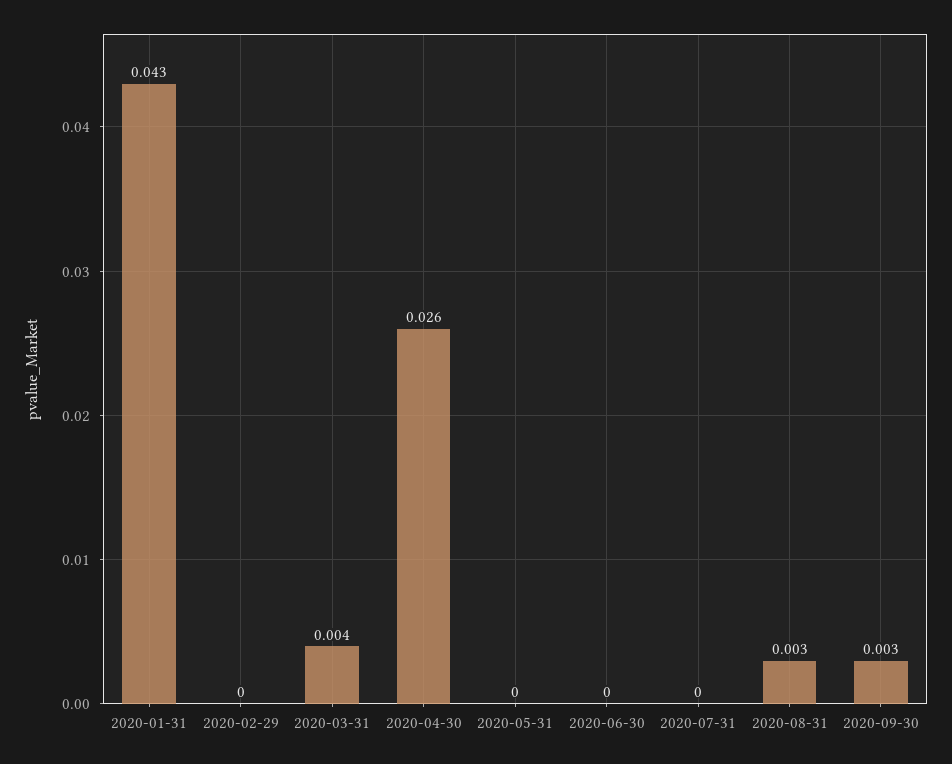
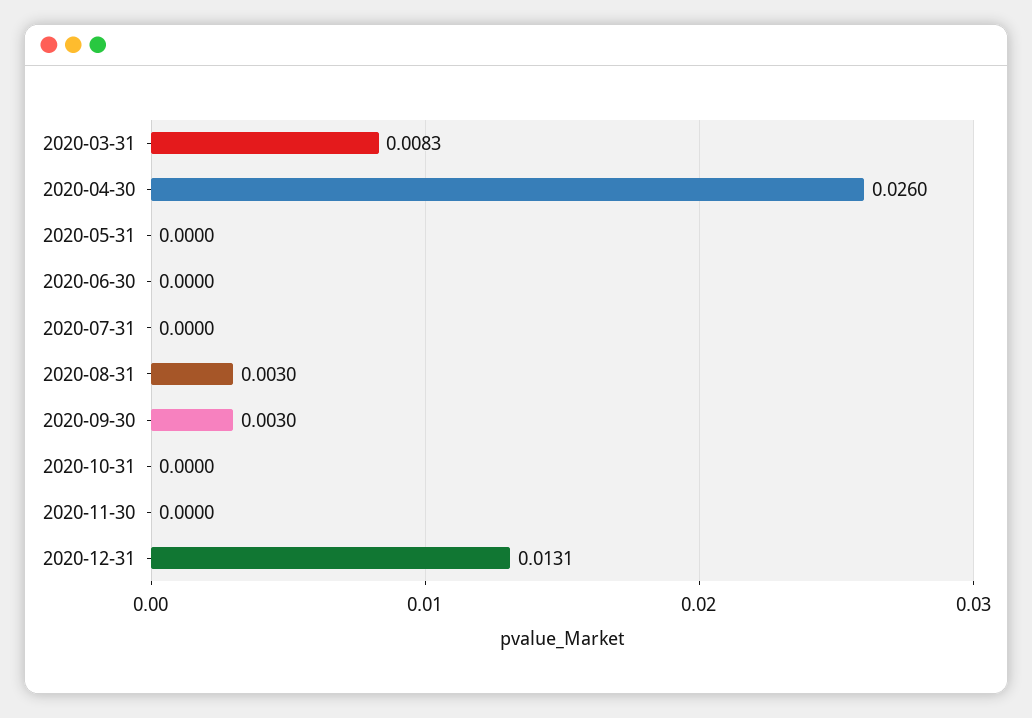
2020-01-31: 0.043 -> none
2020-02-29: 0 -> none
2020-03-31: 0.004 -> 0.0083
2020-10-31: none -> 0
2020-11-30: none -> 0
2020-12-31: none -> 0.0131

